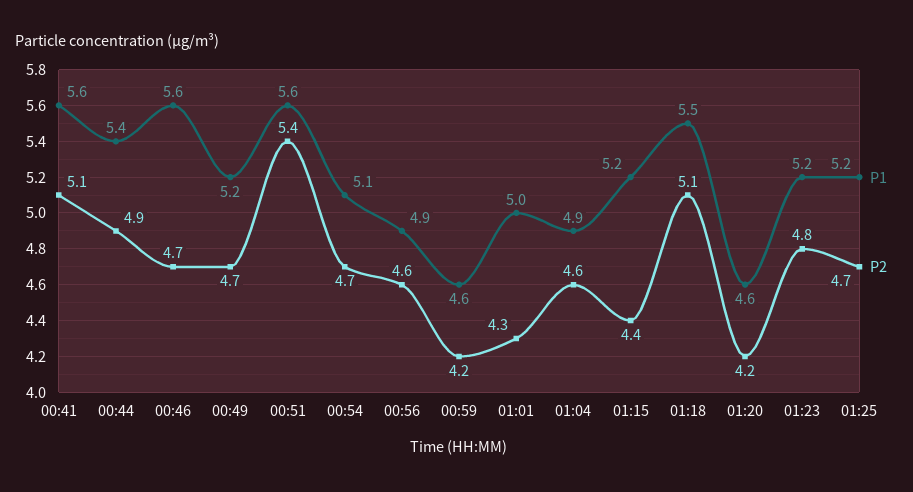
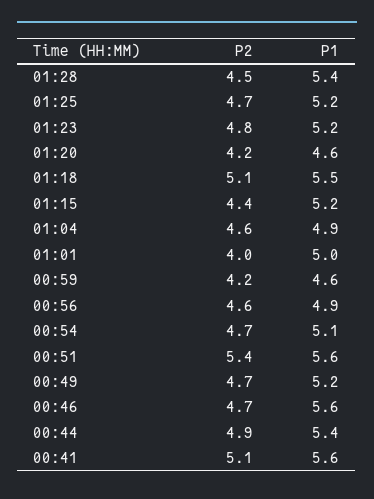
P2, 01:01: 4.3 -> 4
P2, 01:28: none -> 4.5
P1, 01:28: none -> 5.4

